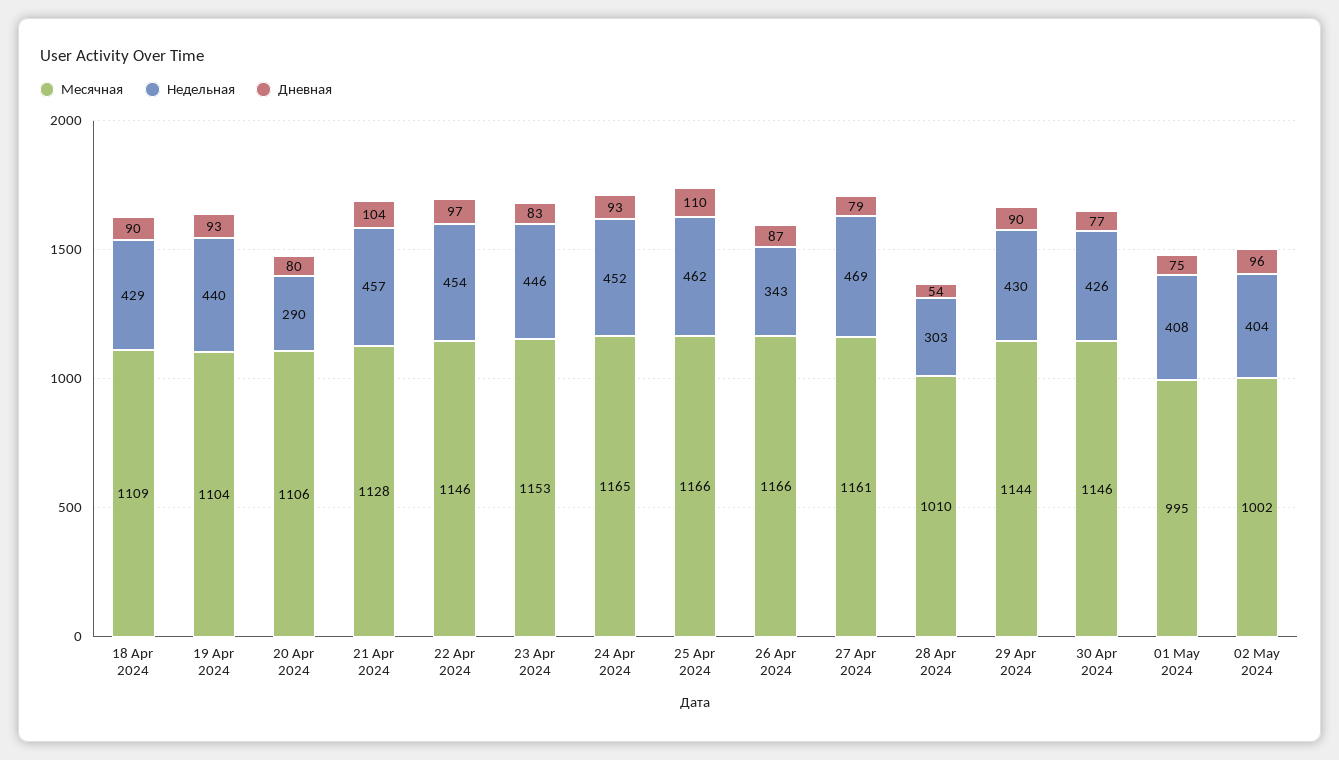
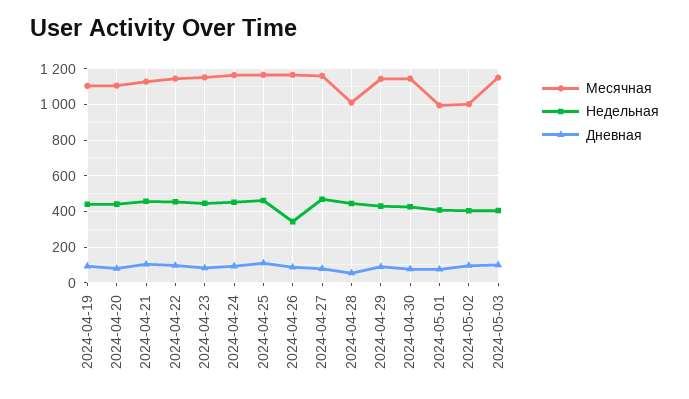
Месячная, 18 Apr 2024: 1109 -> none
Недельная, 18 Apr 2024: 429 -> none
Дневная, 18 Apr 2024: 90 -> none
Недельная, 20 Apr 2024: 290 -> 450
Недельная, 28 Apr 2024: 303 -> 450
Месячная, 2024-05-03: none -> 1150
Недельная, 2024-05-03: none -> 400
Дневная, 2024-05-03: none -> 100

